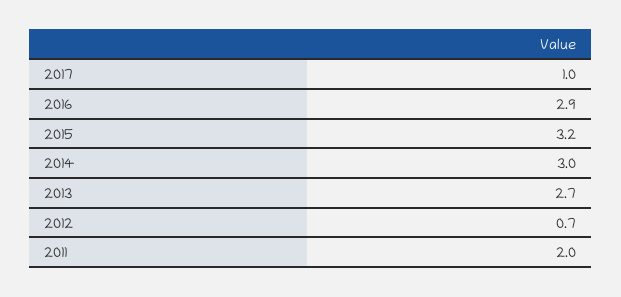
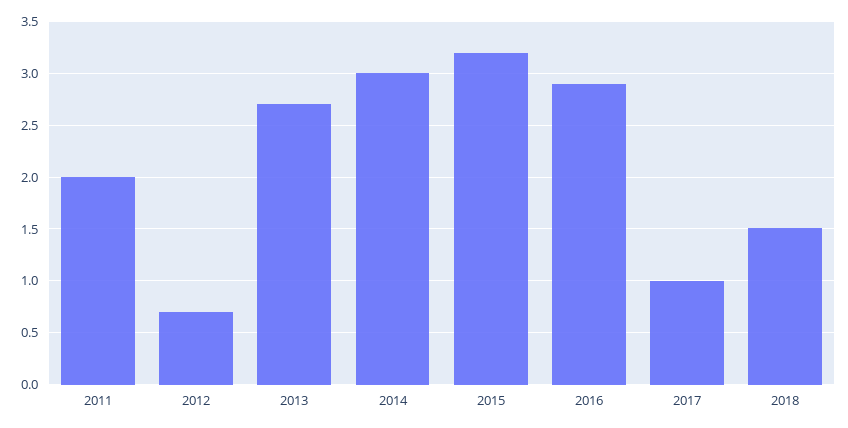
2018: none -> 1.5

